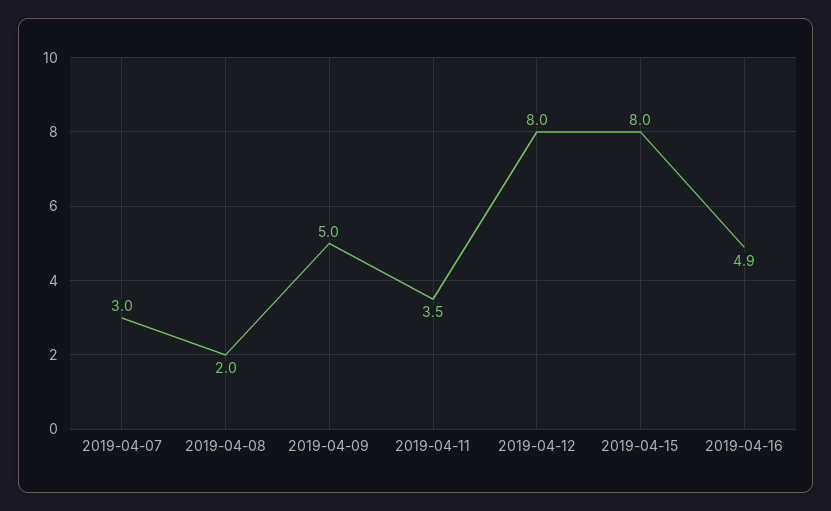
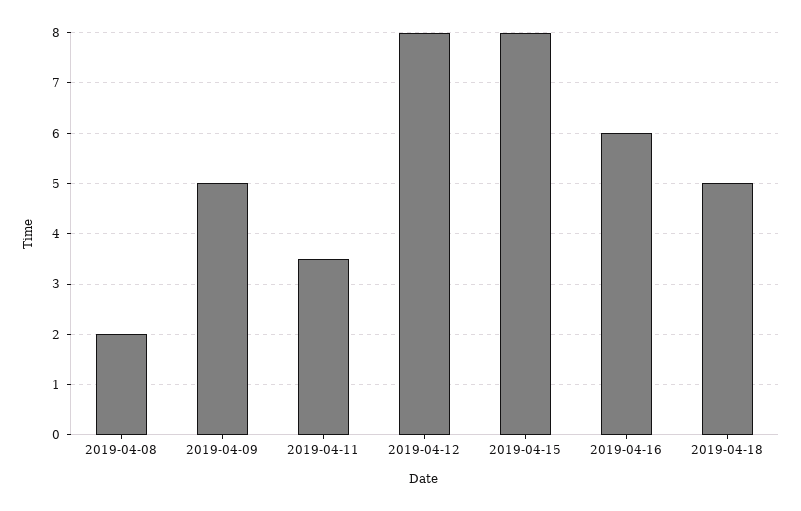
2019-04-07: 3 -> none
2019-04-16: 4.9 -> 6
2019-04-18: none -> 5

